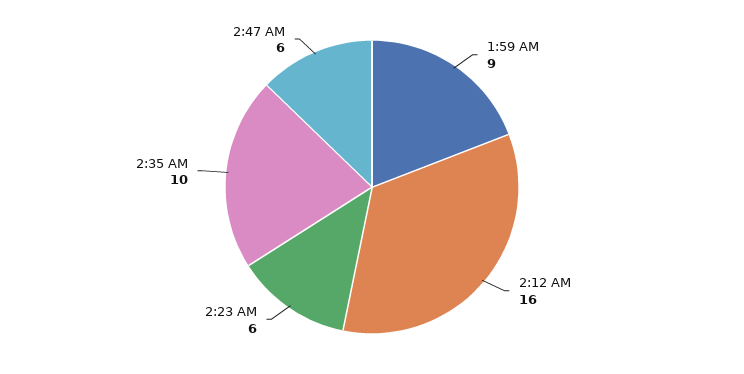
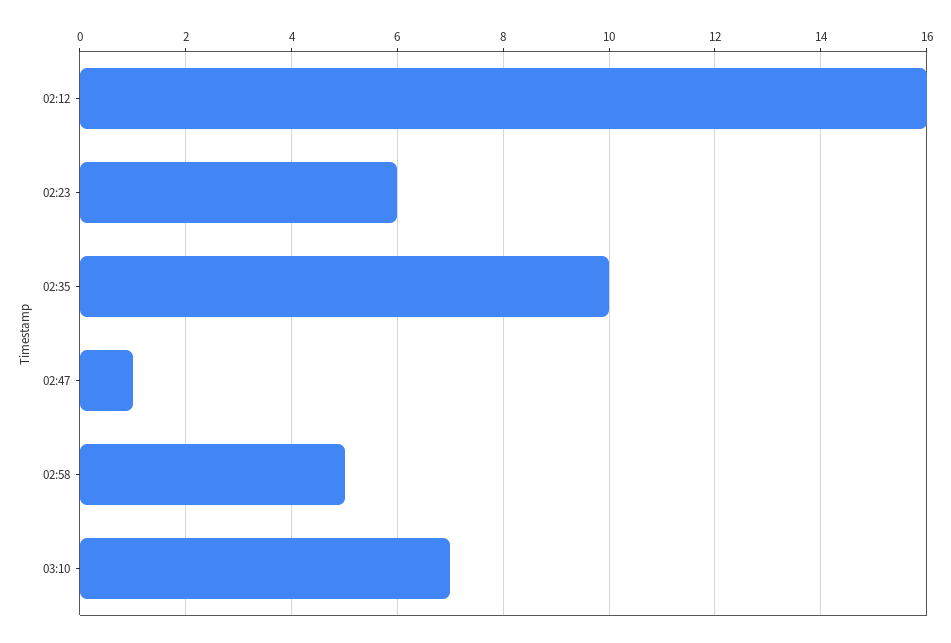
1:59 AM: 9 -> none
2:47 AM: 6 -> 1
02:58: none -> 5
03:10: none -> 7

